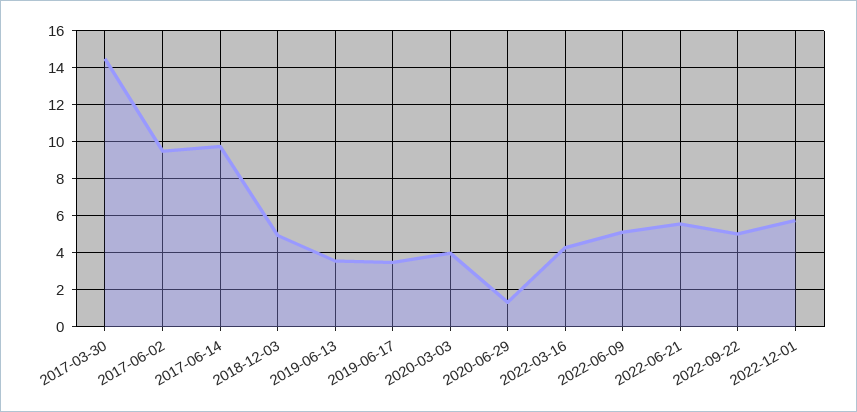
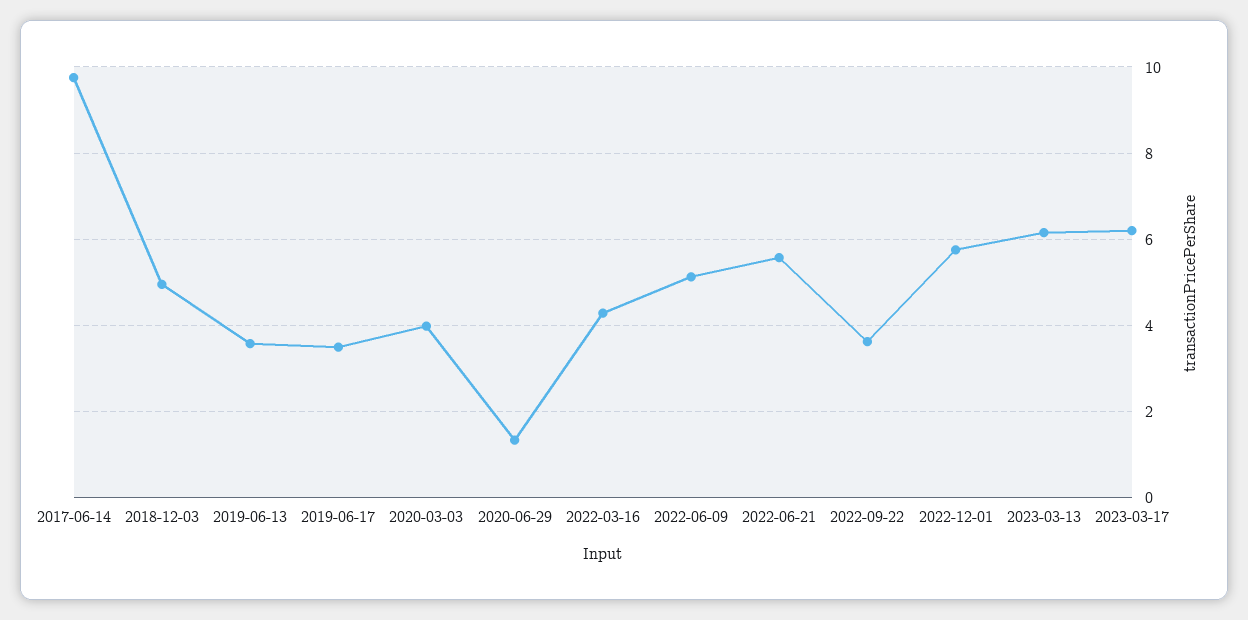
2017-03-30: 14.5 -> none
2017-06-02: 9.5 -> none
2022-09-22: 5 -> 3.6
2023-03-13: none -> 6.2
2023-03-17: none -> 6.2

